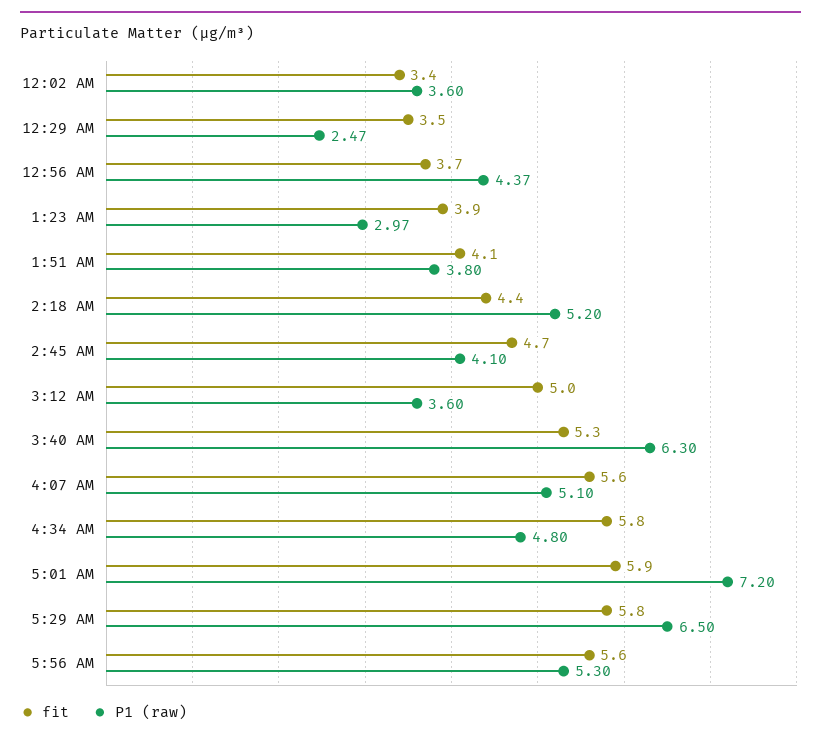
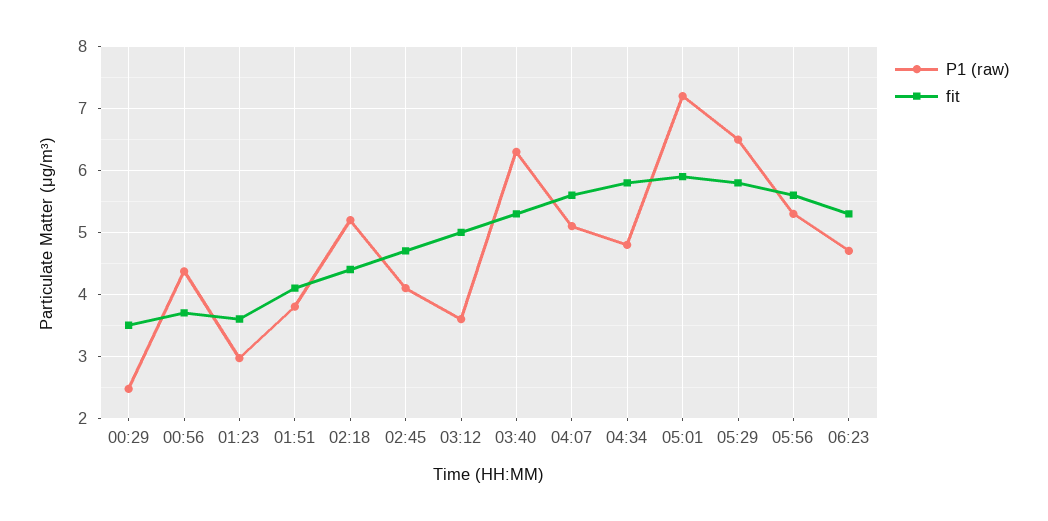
fit, 12:02 AM: 3.4 -> none
P1 (raw), 12:02 AM: 3.6 -> none
fit, 1:23 AM: 3.9 -> 3.6
P1 (raw), 06:23: none -> 4.7
fit, 06:23: none -> 5.3

